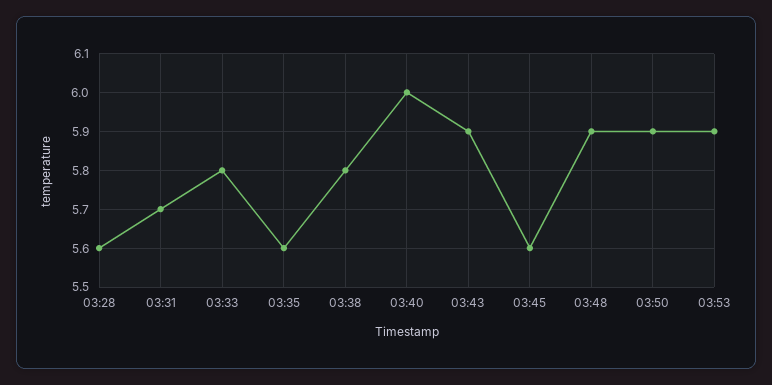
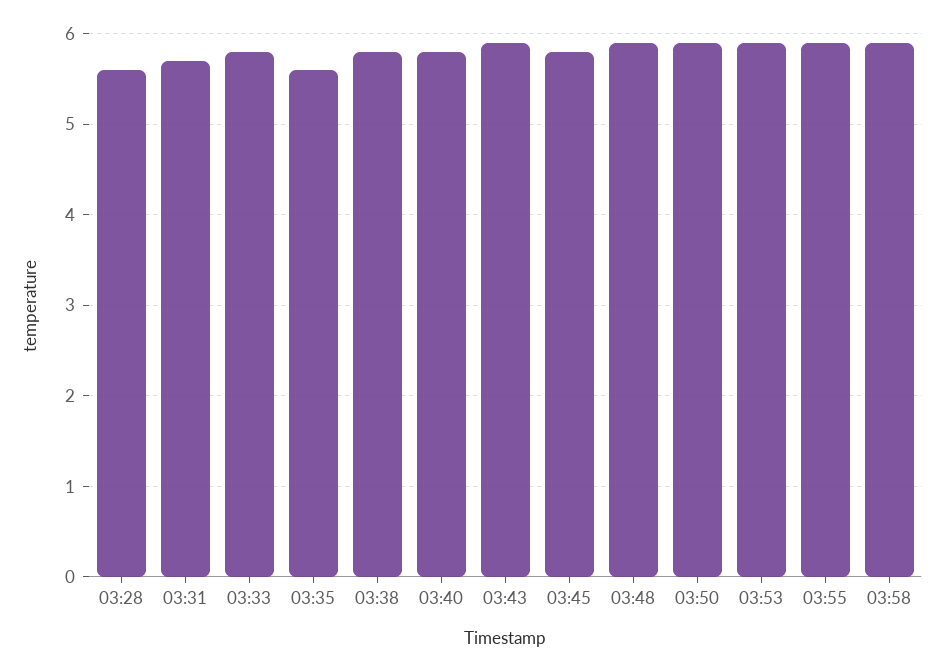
03:40: 6 -> 5.8
03:45: 5.6 -> 5.8
03:55: none -> 5.9
03:58: none -> 5.9

